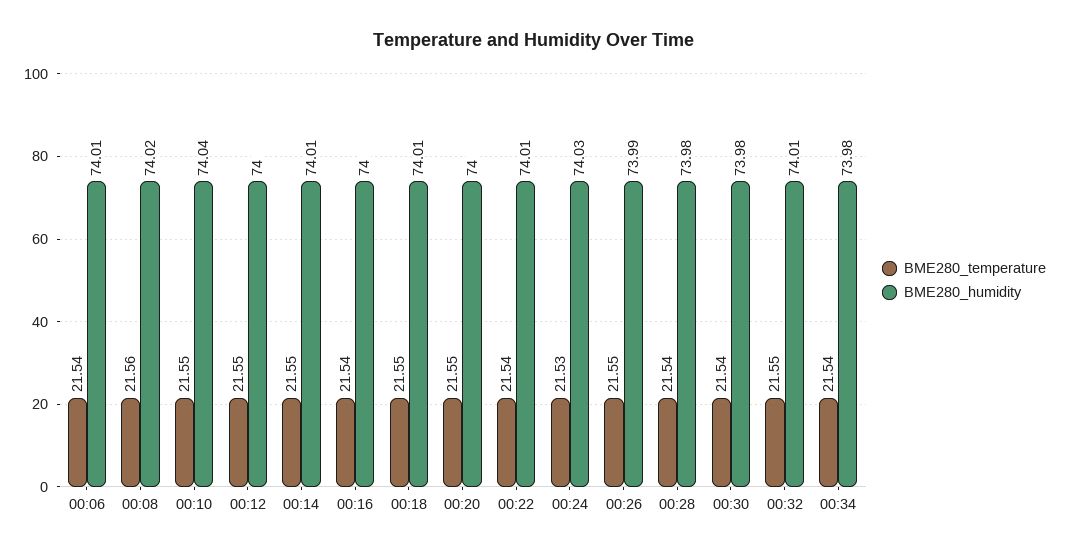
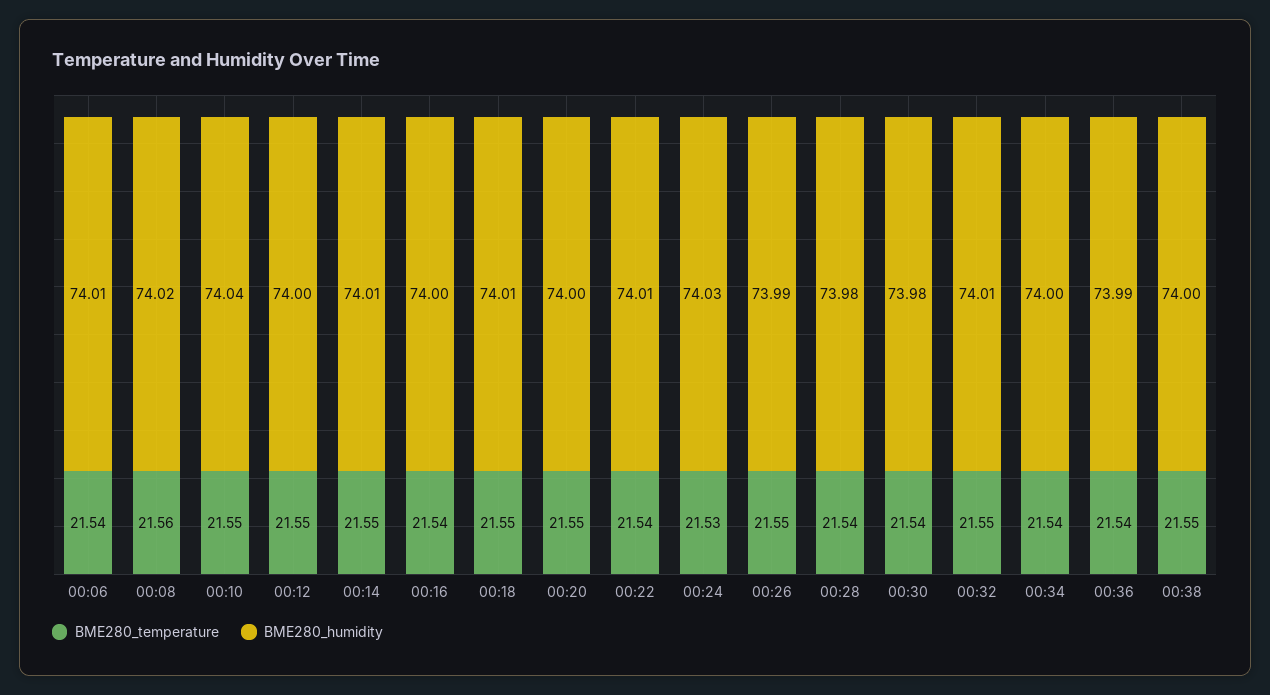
BME280_humidity, 00:34: 73.98 -> 74
BME280_temperature, 00:36: none -> 21.54
BME280_humidity, 00:36: none -> 73.99
BME280_temperature, 00:38: none -> 21.55
BME280_humidity, 00:38: none -> 74

